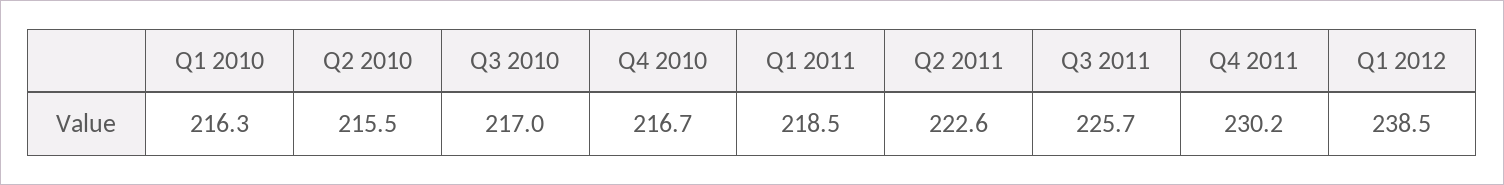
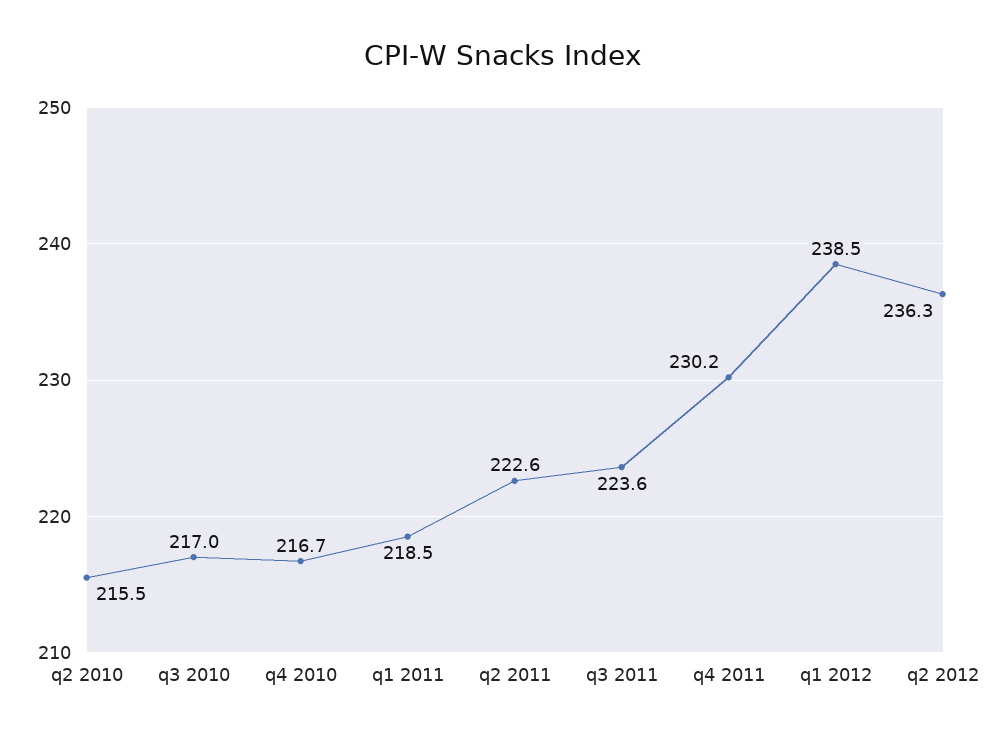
Q1 2010: 216.3 -> none
Q3 2011: 225.7 -> 223.6
q2 2012: none -> 236.3

